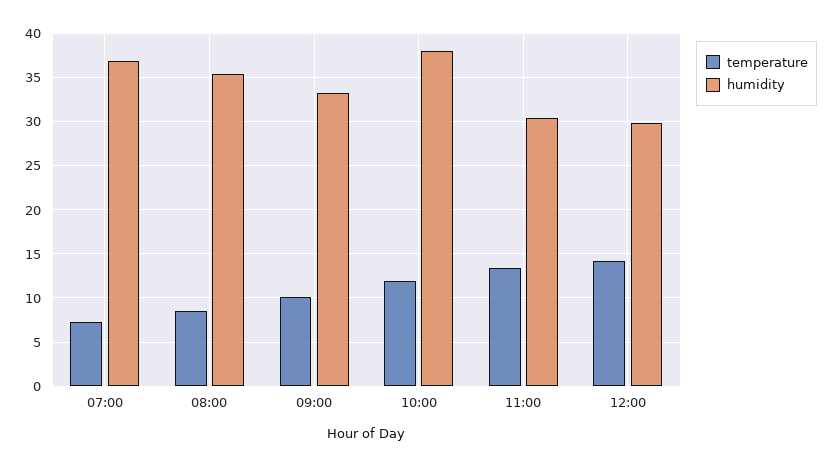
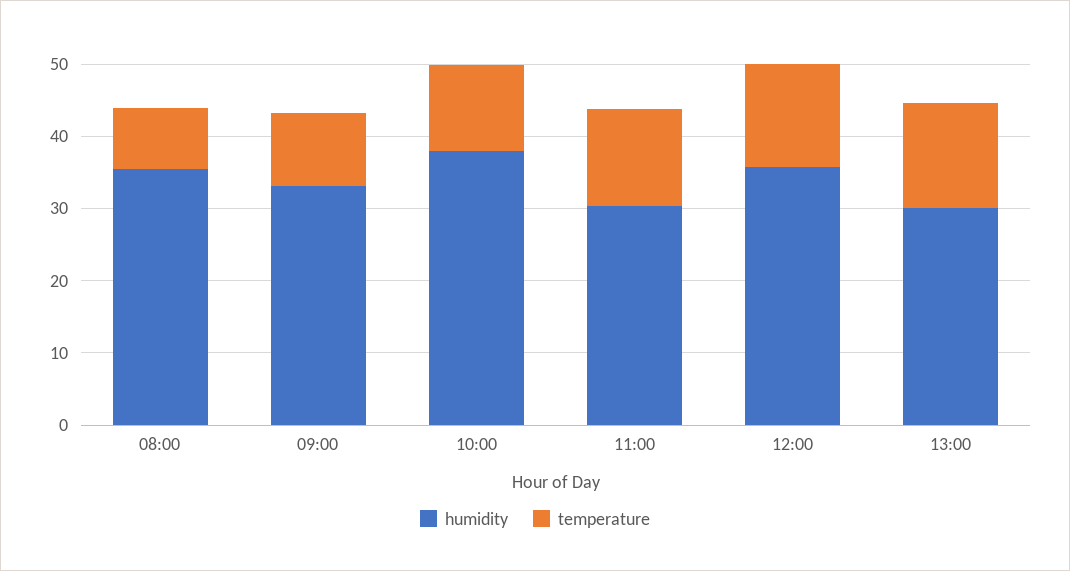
temperature, 07:00: 7 -> none
humidity, 07:00: 37 -> none
humidity, 12:00: 30 -> 36
humidity, 13:00: none -> 30
temperature, 13:00: none -> 14

